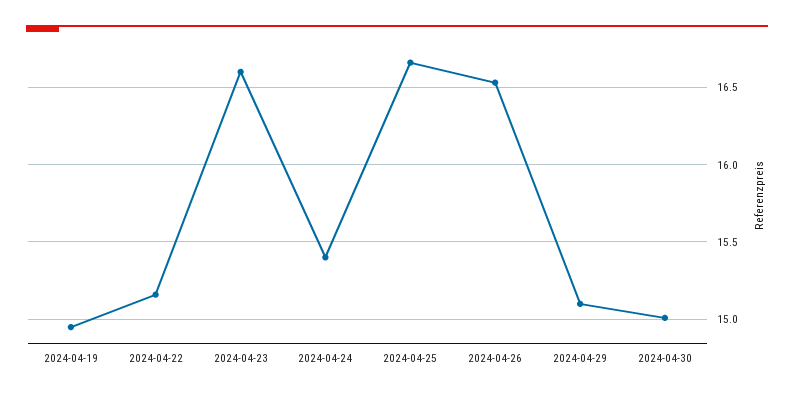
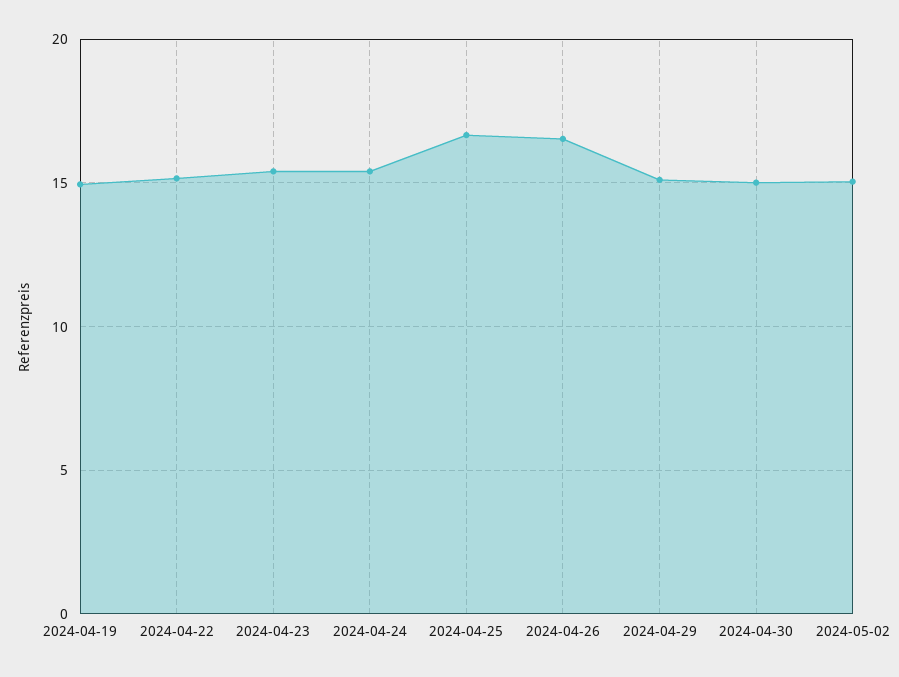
2024-04-23: 16.6 -> 15.5
2024-05-02: none -> 15

